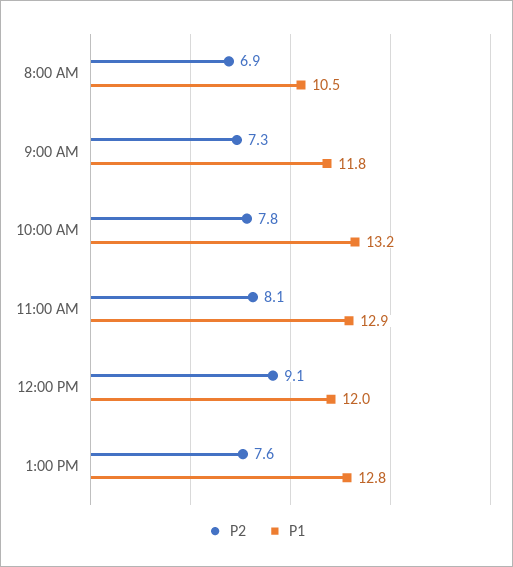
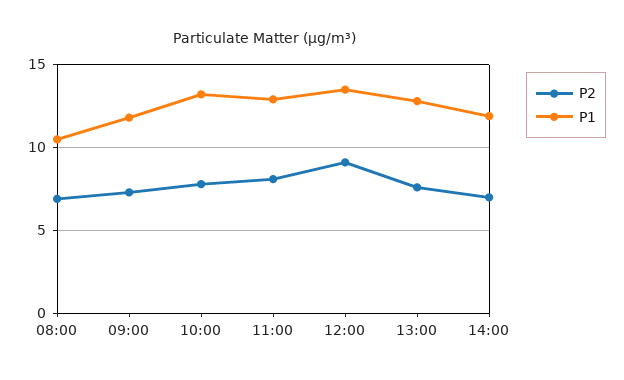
P1, 12:00 PM: 12 -> 13.5
P2, 14:00: none -> 7
P1, 14:00: none -> 12

